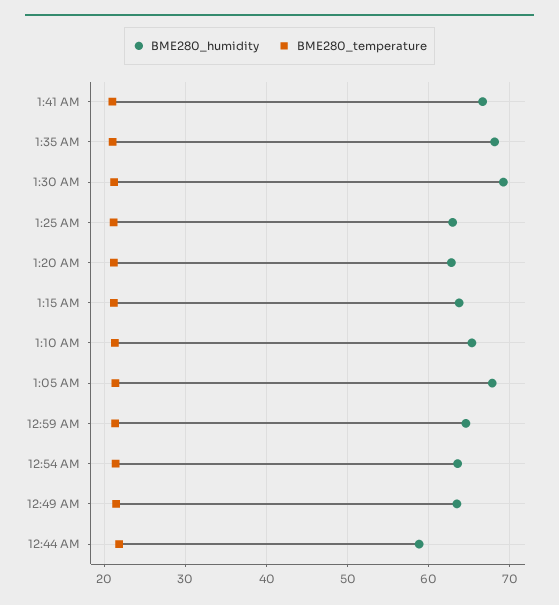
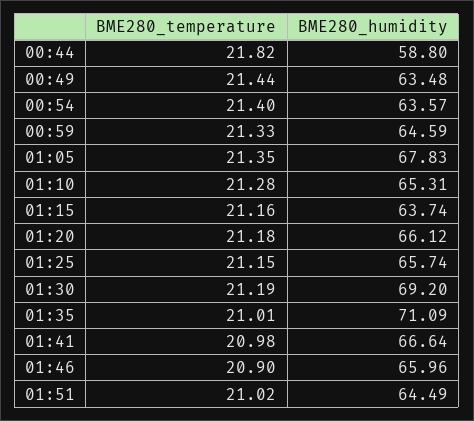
BME280_humidity, 1:35 AM: 68 -> 71.09
BME280_humidity, 1:25 AM: 63 -> 65.74
BME280_humidity, 1:20 AM: 63 -> 66.12
BME280_temperature, 01:46: none -> 20.9
BME280_humidity, 01:46: none -> 65.96
BME280_temperature, 01:51: none -> 21.02
BME280_humidity, 01:51: none -> 64.49

